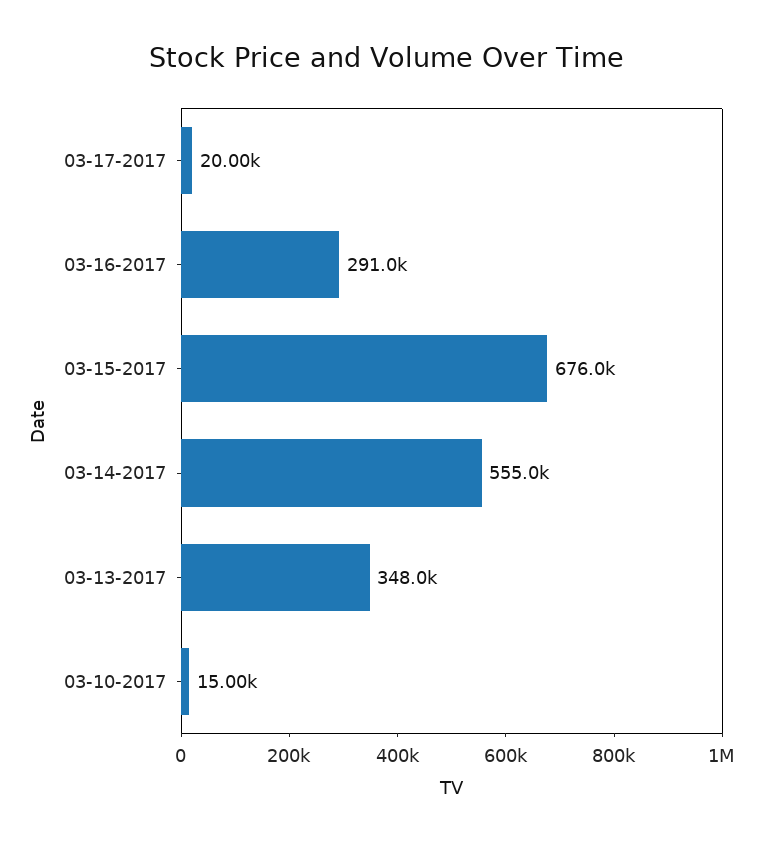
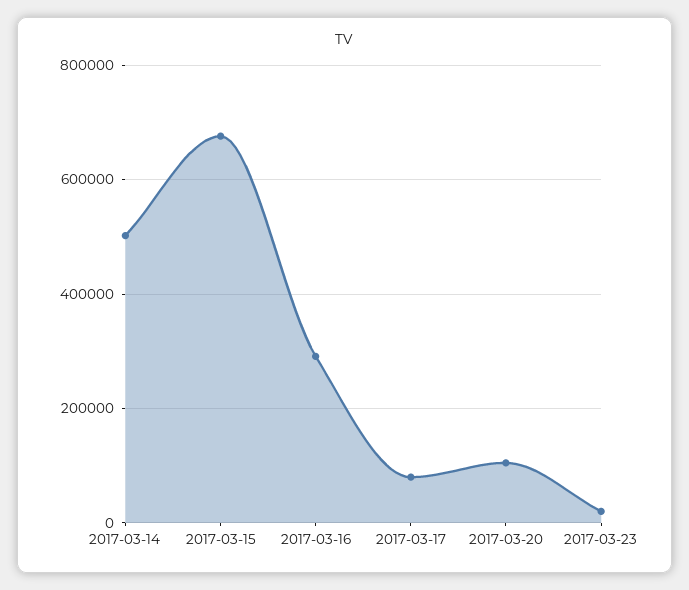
03-17-2017: 20000 -> 80000
03-14-2017: 555000 -> 500000
03-13-2017: 348000 -> none
03-10-2017: 15000 -> none
2017-03-20: none -> 100000
2017-03-23: none -> 20000

